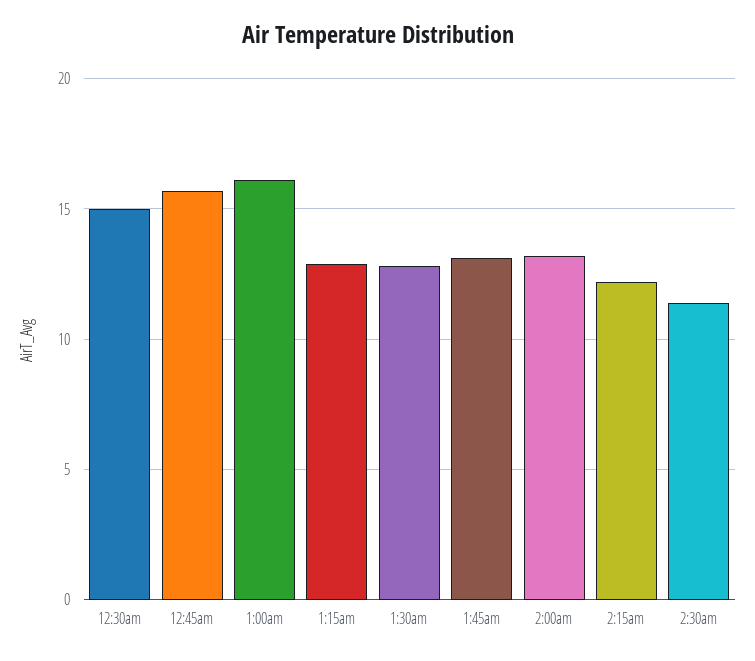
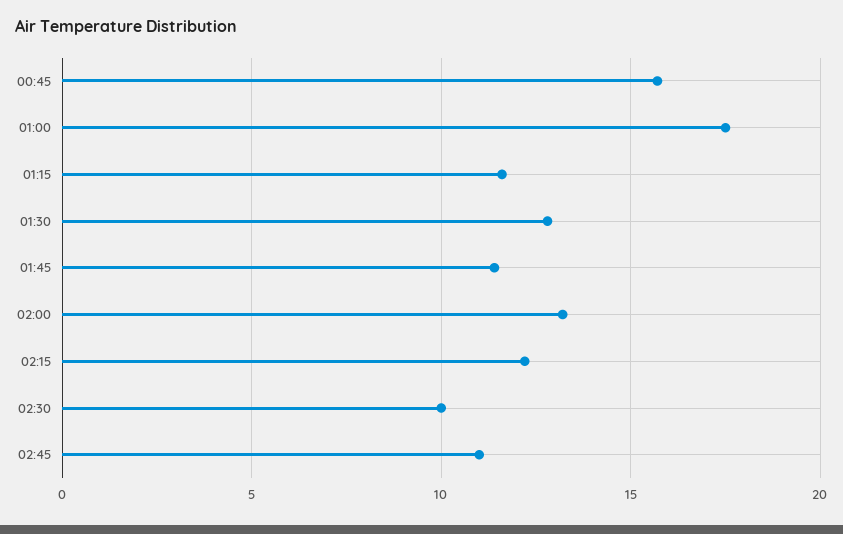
12:30am: 15 -> none
1:00am: 16 -> 17.5
1:15am: 13 -> 11.5
1:45am: 13 -> 11.5
2:30am: 11.5 -> 10
02:45: none -> 11

